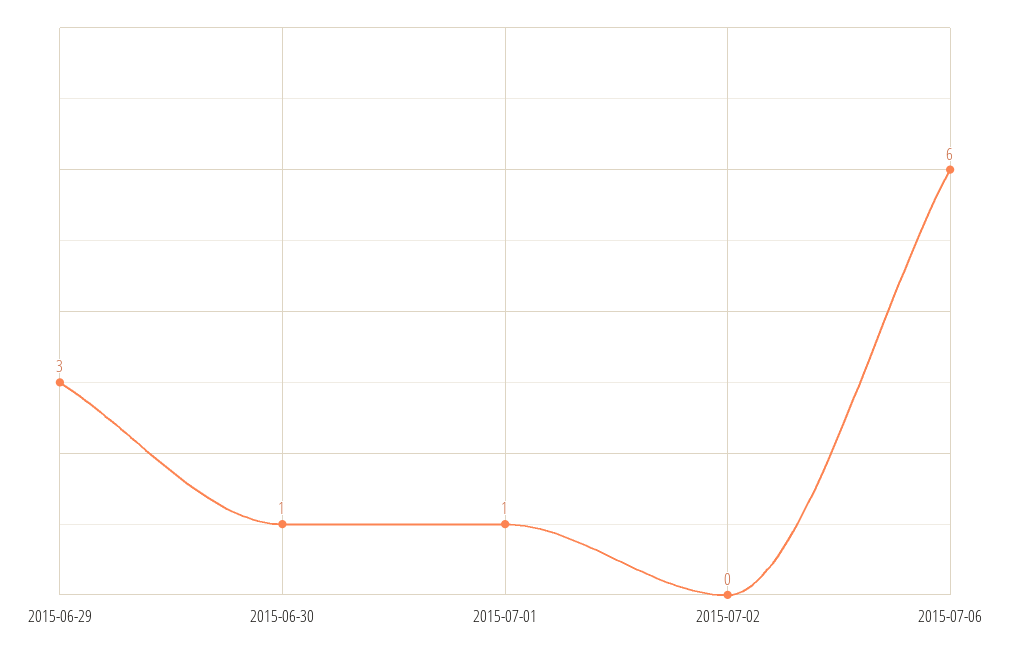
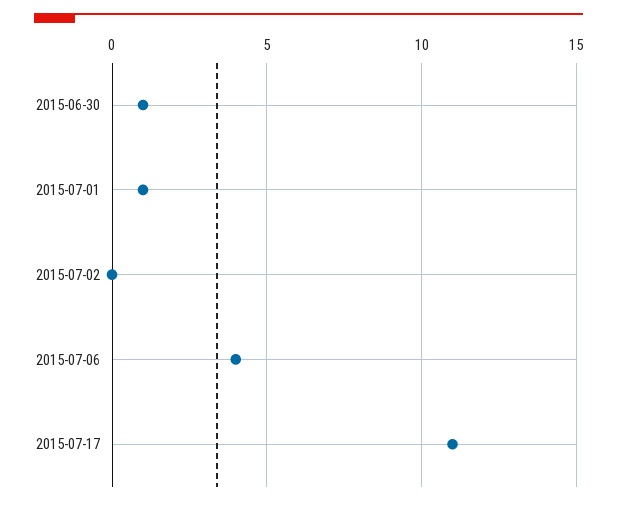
2015-06-29: 3 -> none
2015-07-06: 6 -> 4
2015-07-17: none -> 11

